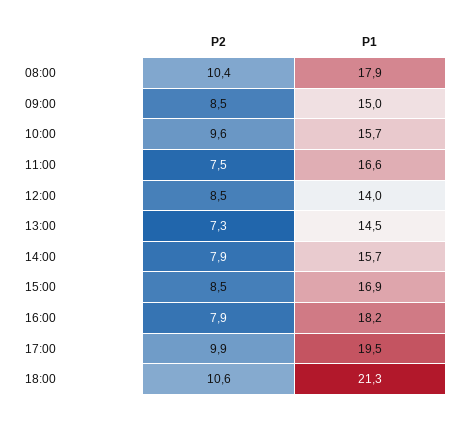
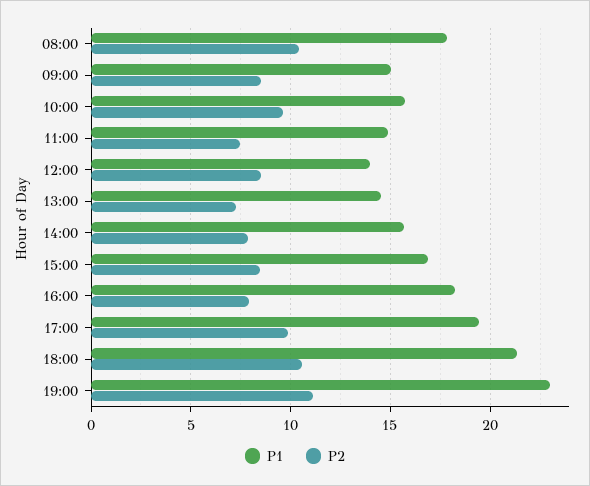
P1, 11:00: 16.6 -> 15
P1, 19:00: none -> 23
P2, 19:00: none -> 11

